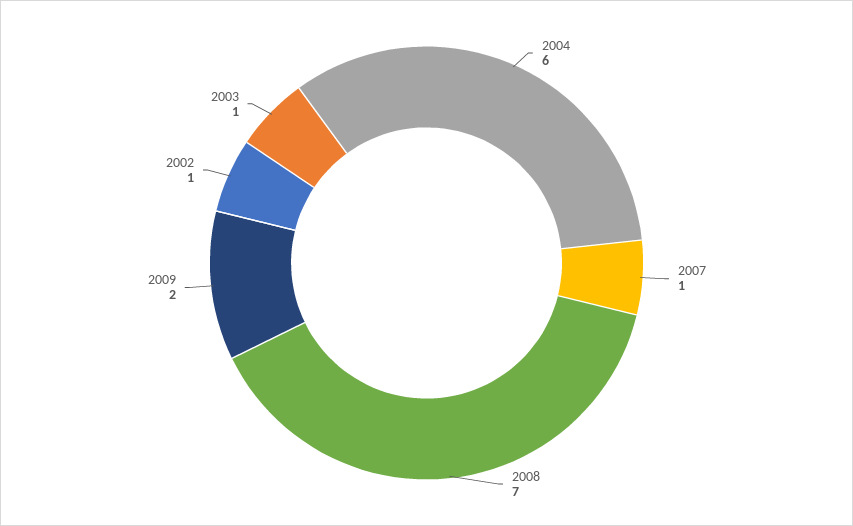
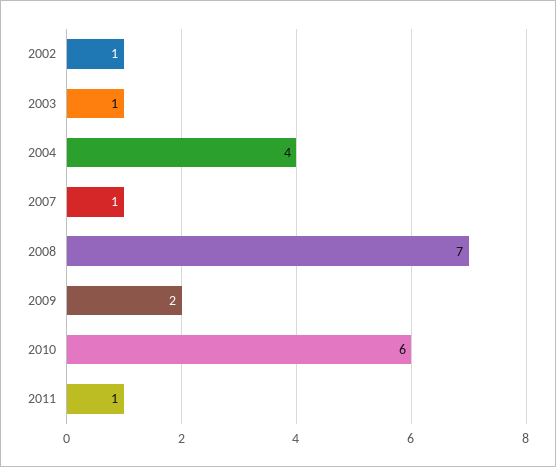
2004: 6 -> 4
2010: none -> 6
2011: none -> 1

